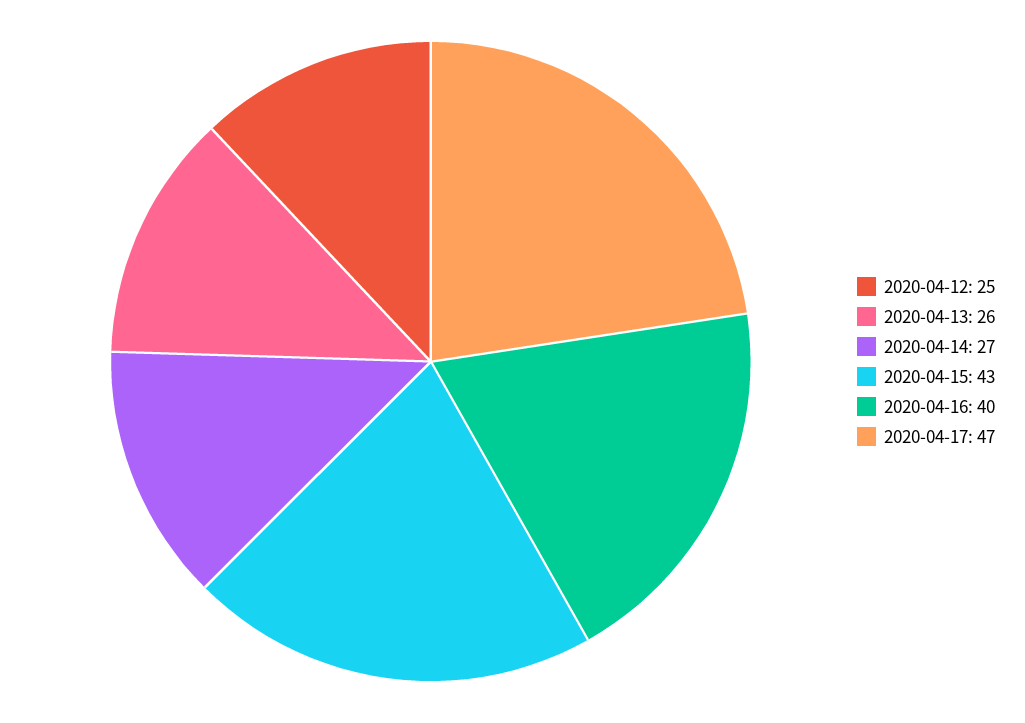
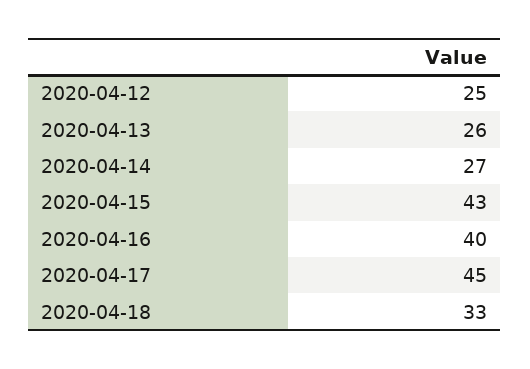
2020-04-17: 47 -> 45
2020-04-18: none -> 33

